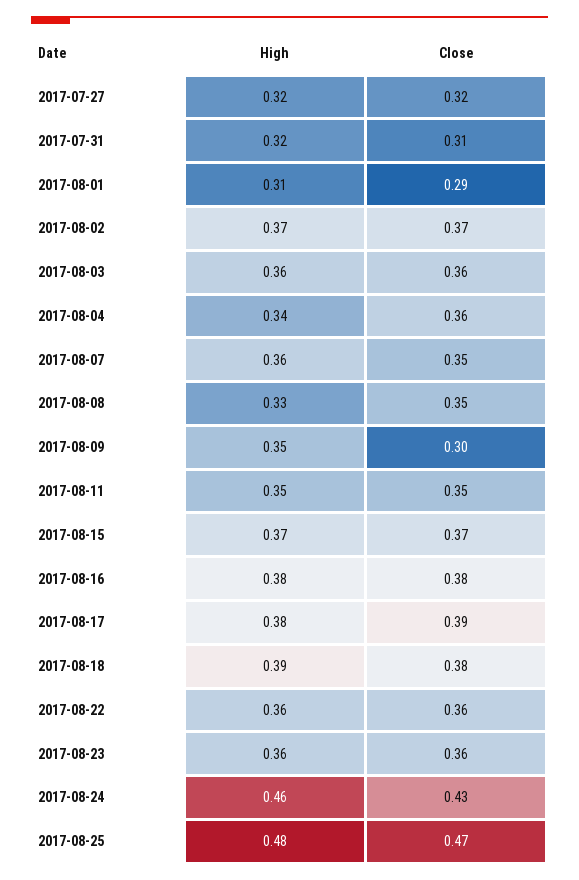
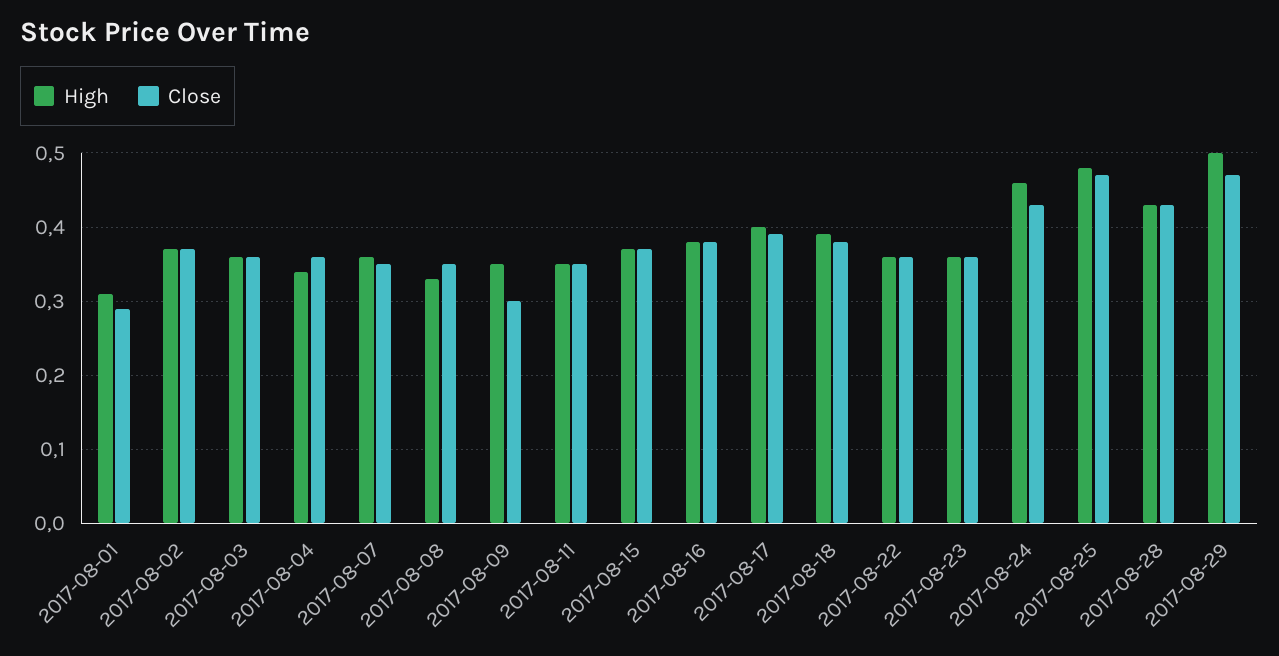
High, 2017-07-27: 0.32 -> none
Close, 2017-07-27: 0.32 -> none
High, 2017-07-31: 0.32 -> none
Close, 2017-07-31: 0.31 -> none
High, 2017-08-17: 0.38 -> 0.4
High, 2017-08-28: none -> 0.43
Close, 2017-08-28: none -> 0.43
High, 2017-08-29: none -> 0.5
Close, 2017-08-29: none -> 0.47

